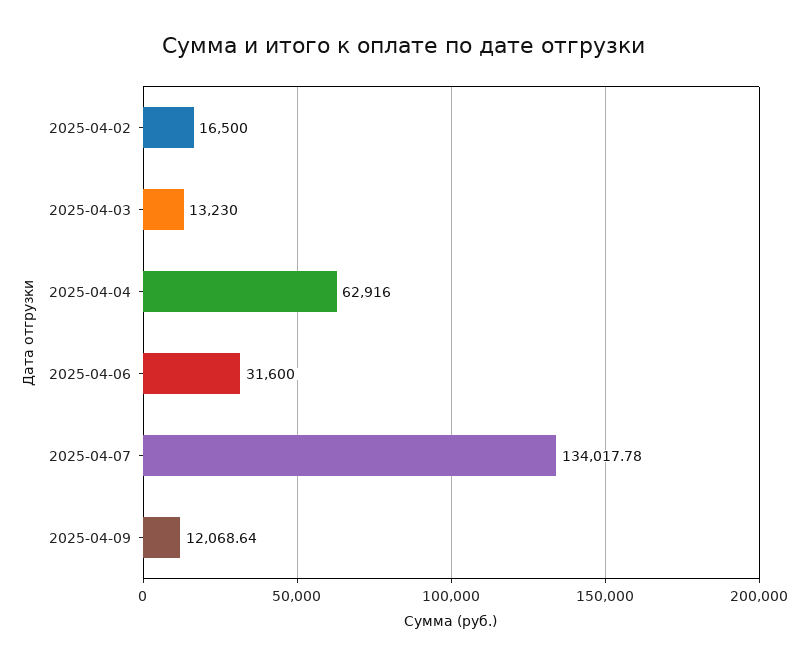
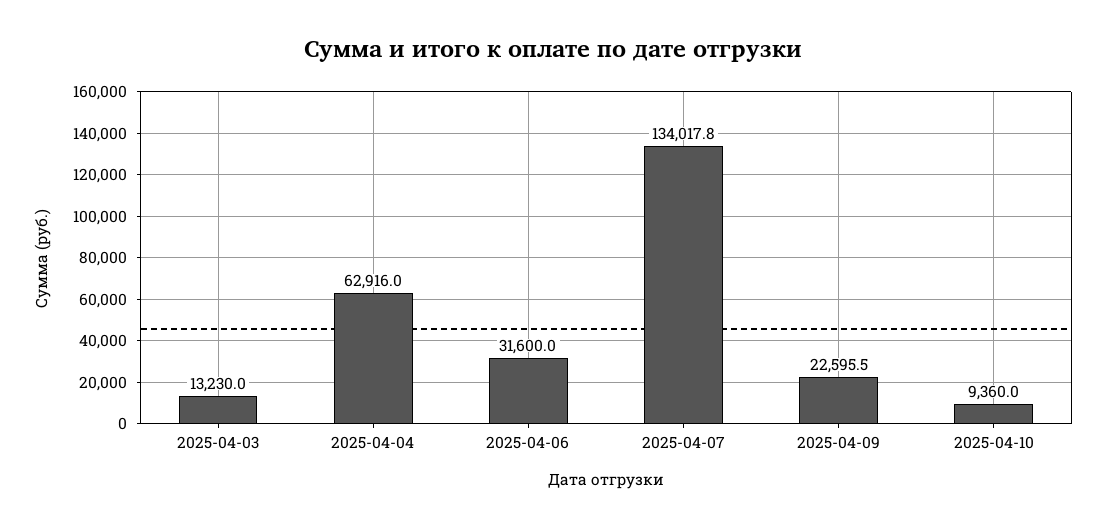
2025-04-02: 16500 -> none
2025-04-09: 12068.64 -> 22595.5
2025-04-10: none -> 9360

